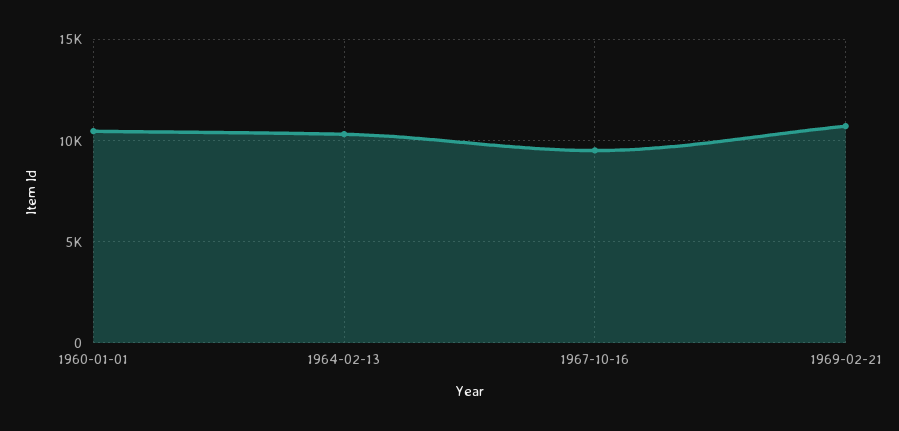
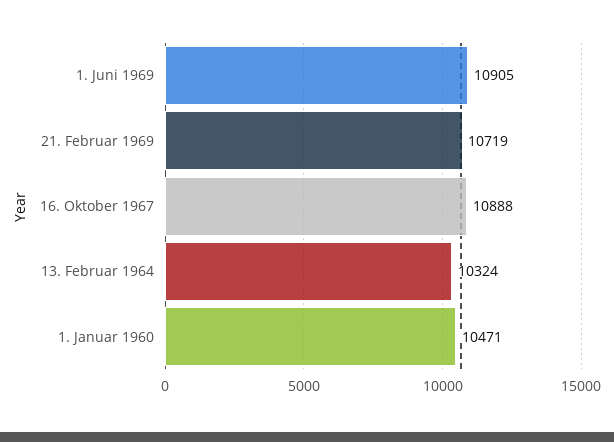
1967-10-16: 9500 -> 10888
1. Juni 1969: none -> 10905

